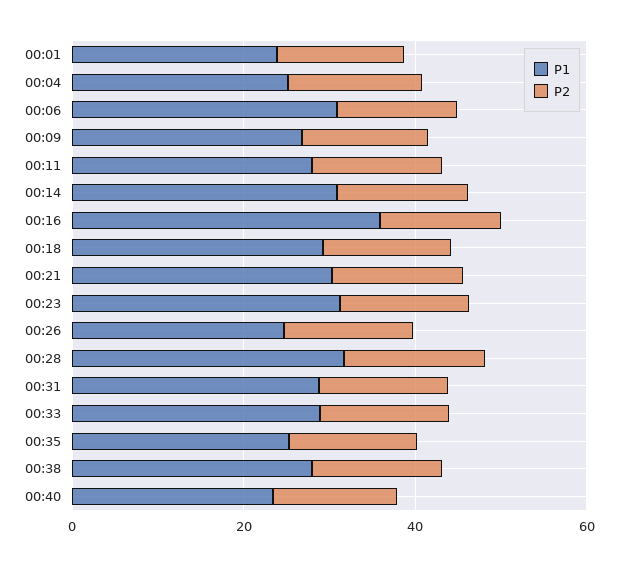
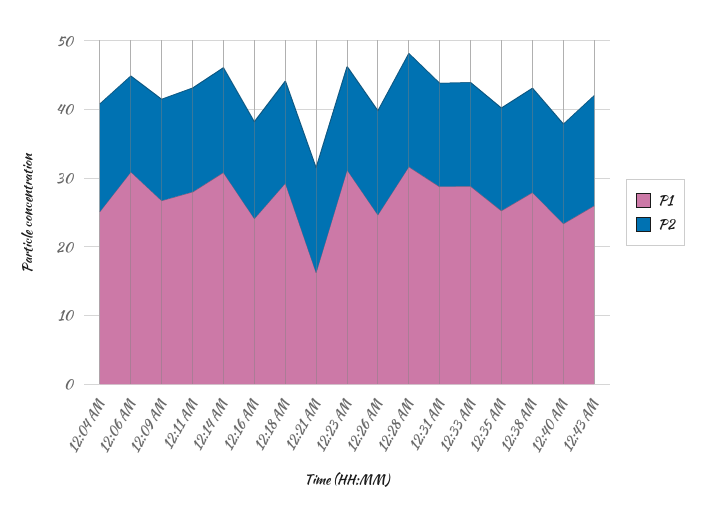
P1, 00:01: 25 -> none
P2, 00:01: 15 -> none
P1, 00:16: 35 -> 24
P1, 00:21: 30 -> 16
P1, 12:43 AM: none -> 26
P2, 12:43 AM: none -> 16

